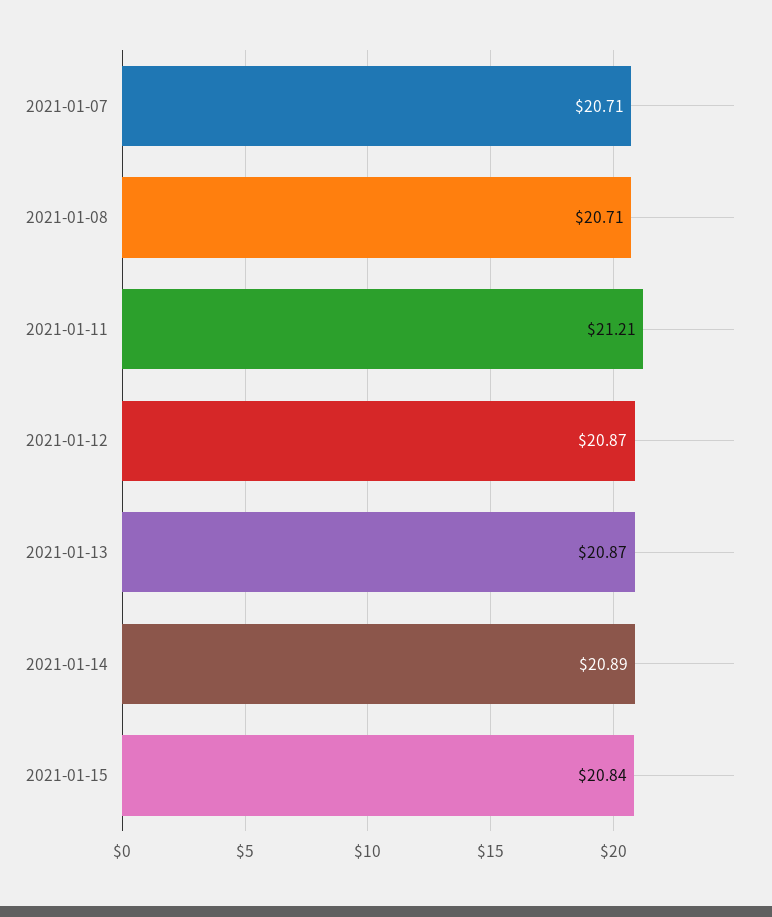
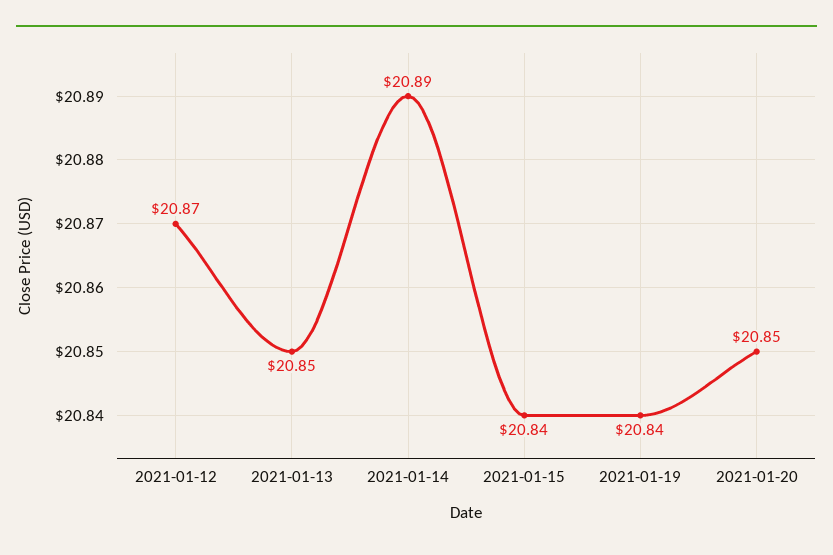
2021-01-07: 20.71 -> none
2021-01-08: 20.71 -> none
2021-01-11: 21.21 -> none
2021-01-13: 20.87 -> 20.85
2021-01-19: none -> 20.84
2021-01-20: none -> 20.85

